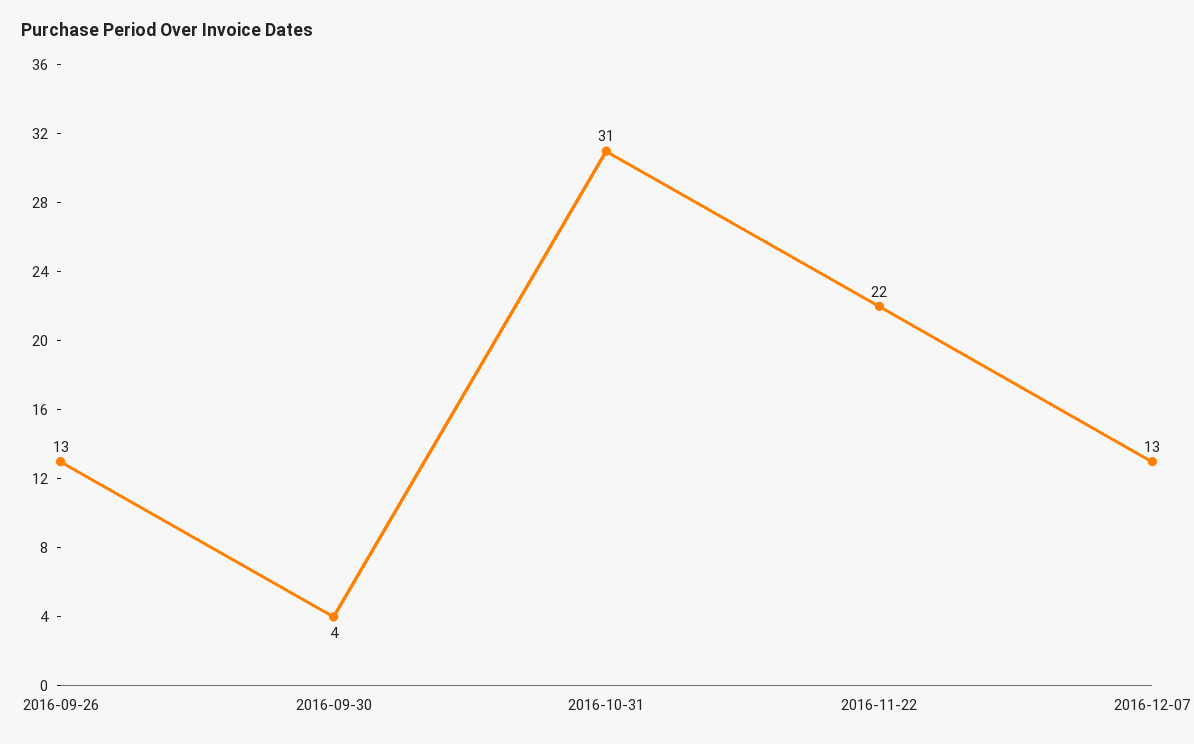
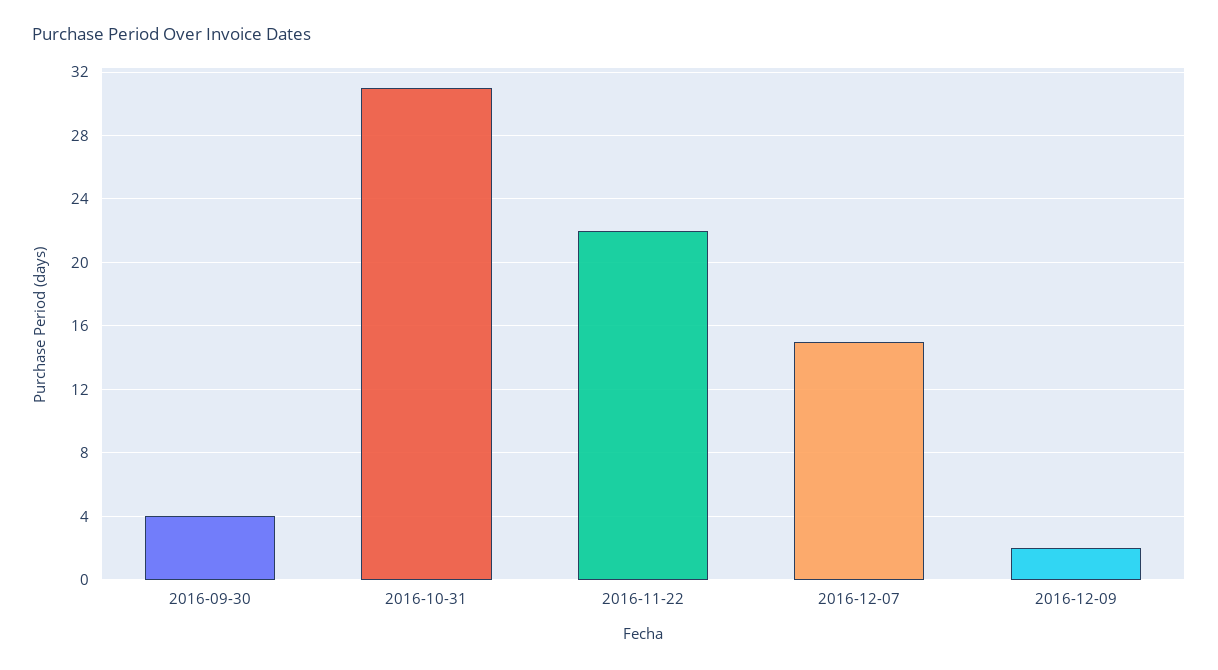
2016-09-26: 13 -> none
2016-12-07: 13 -> 15
2016-12-09: none -> 2

